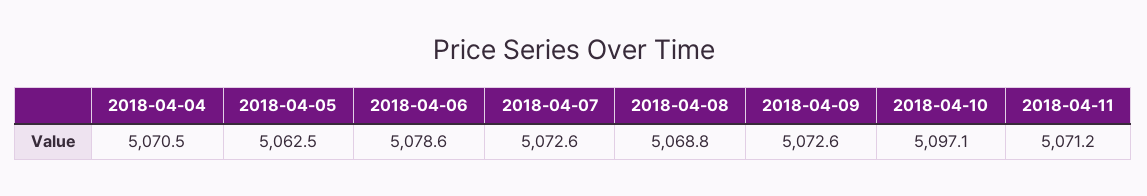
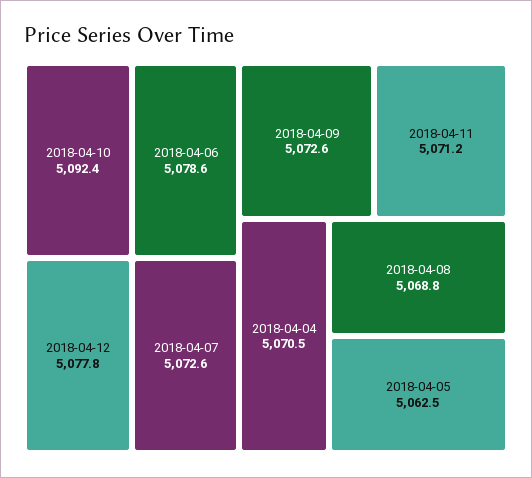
2018-04-10: 5097.1 -> 5092.4
2018-04-12: none -> 5077.8

